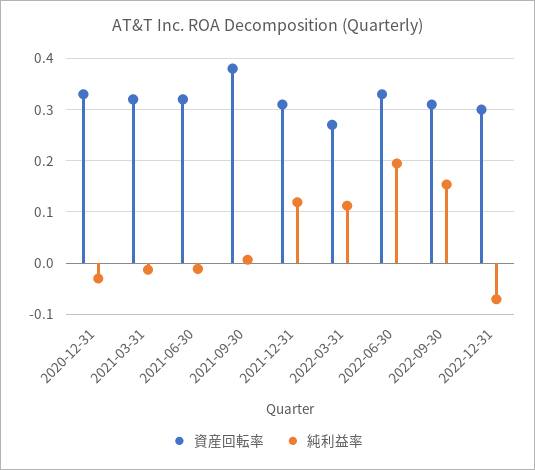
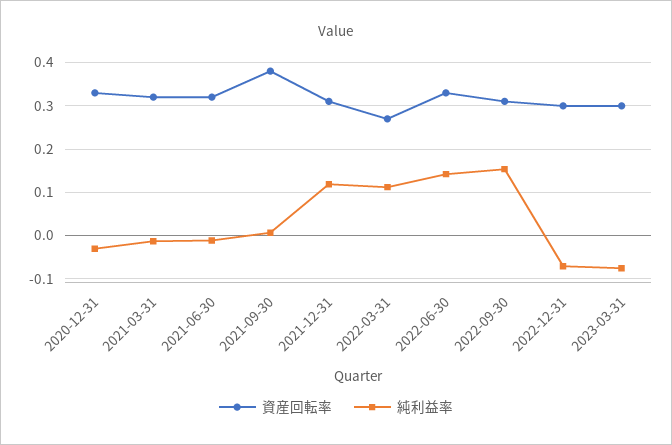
純利益率, 2022-06-30: 0.2 -> 0.14
資産回転率, 2023-03-31: none -> 0.3
純利益率, 2023-03-31: none -> -0.08

